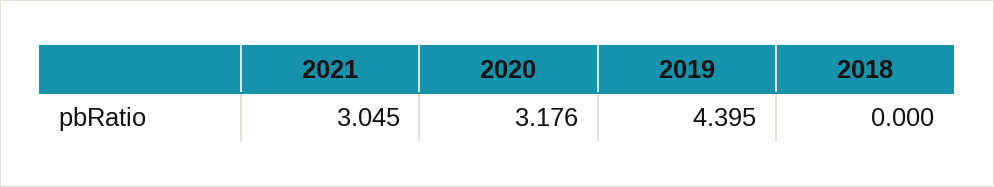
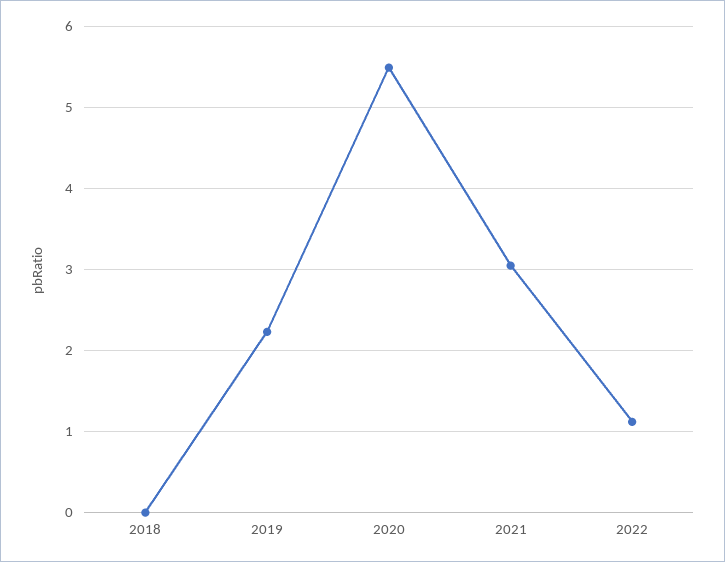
2020: 3.176 -> 5.5
2019: 4.395 -> 2.2
2022: none -> 1.1

